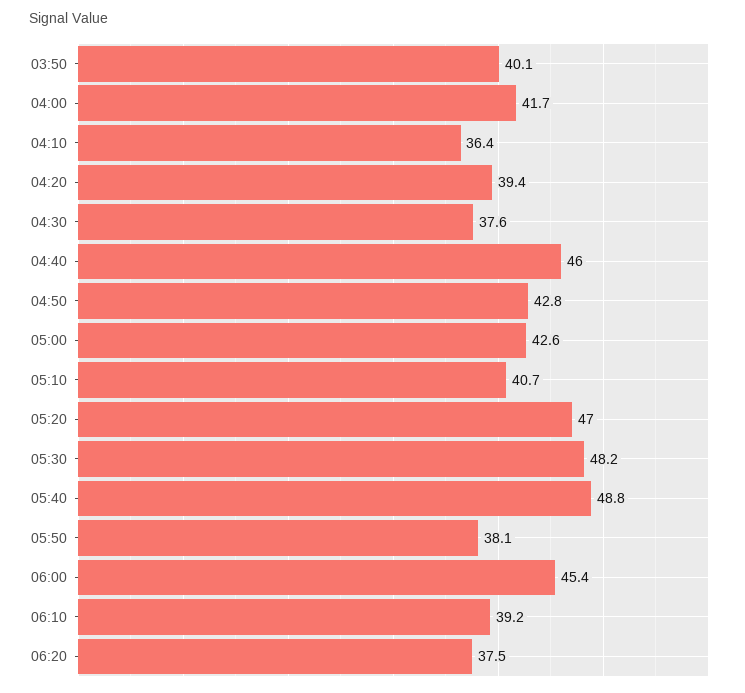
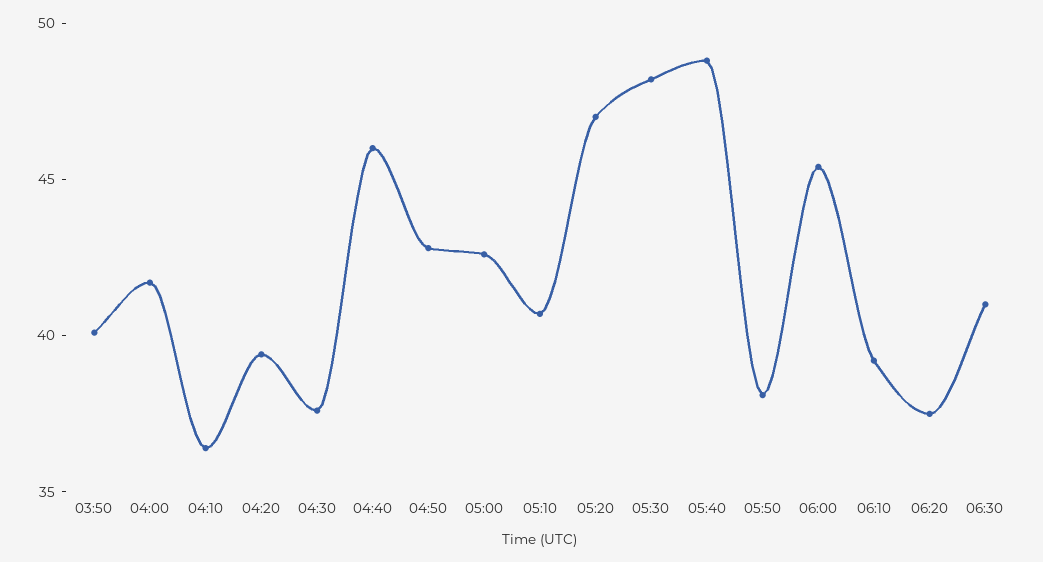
06:30: none -> 41

